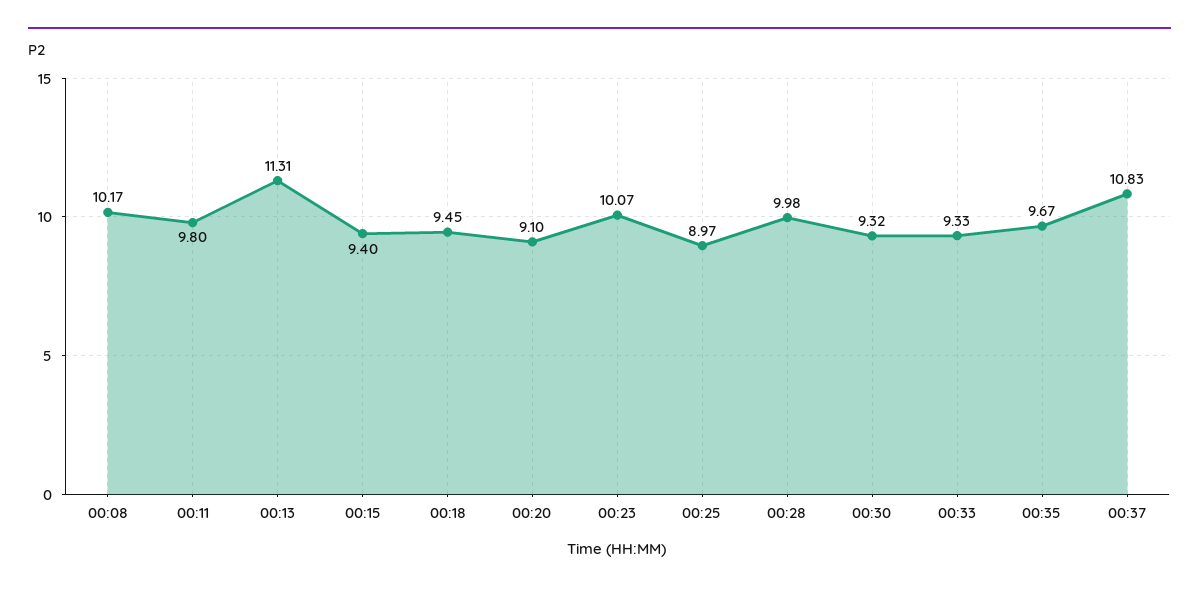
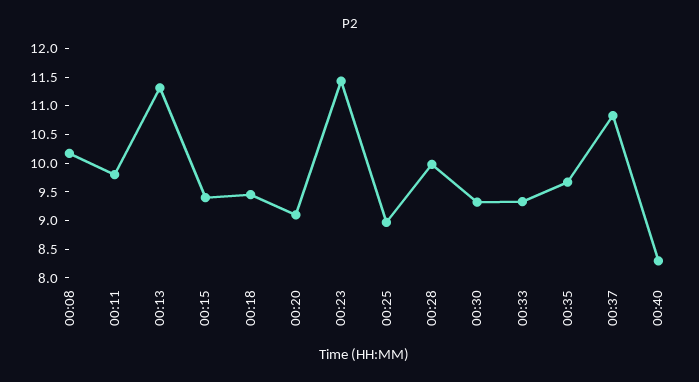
00:23: 10.07 -> 11.5
00:40: none -> 8.25

